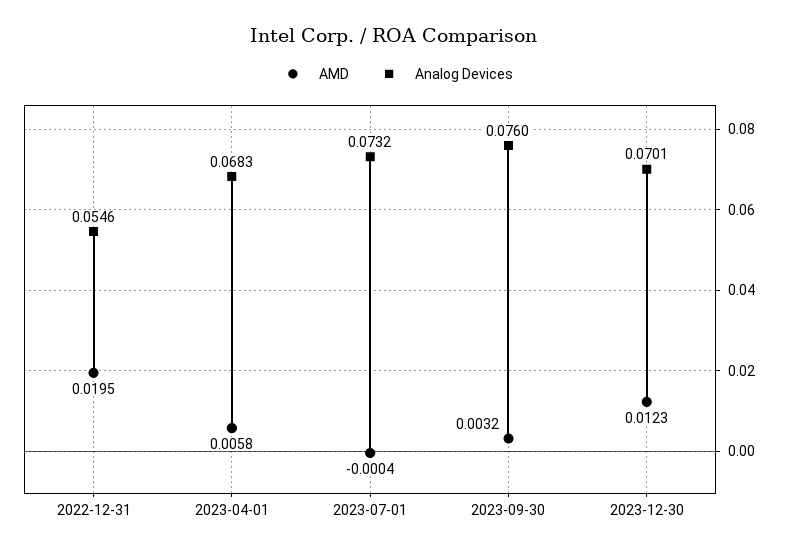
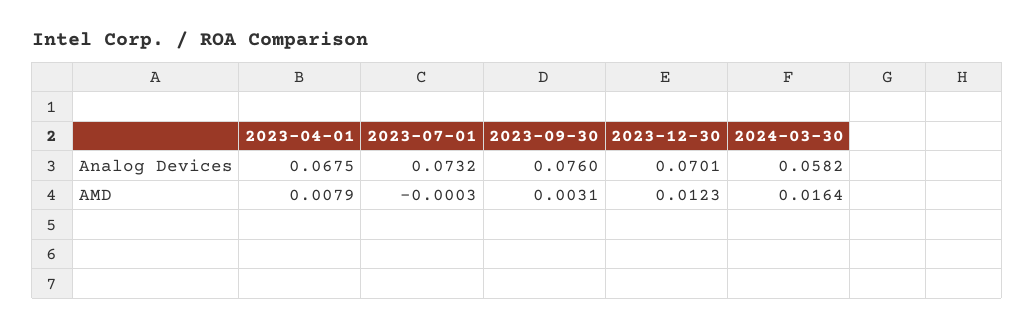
AMD, 2022-12-31: 0.0195 -> none
Analog Devices, 2022-12-31: 0.0546 -> none
AMD, 2023-04-01: 0.0058 -> 0.0079
Analog Devices, 2023-04-01: 0.0683 -> 0.0675
AMD, 2023-07-01: -0.0004 -> -0.0003
AMD, 2023-09-30: 0.0032 -> 0.0031
Analog Devices, 2024-03-30: none -> 0.0582
AMD, 2024-03-30: none -> 0.0164

